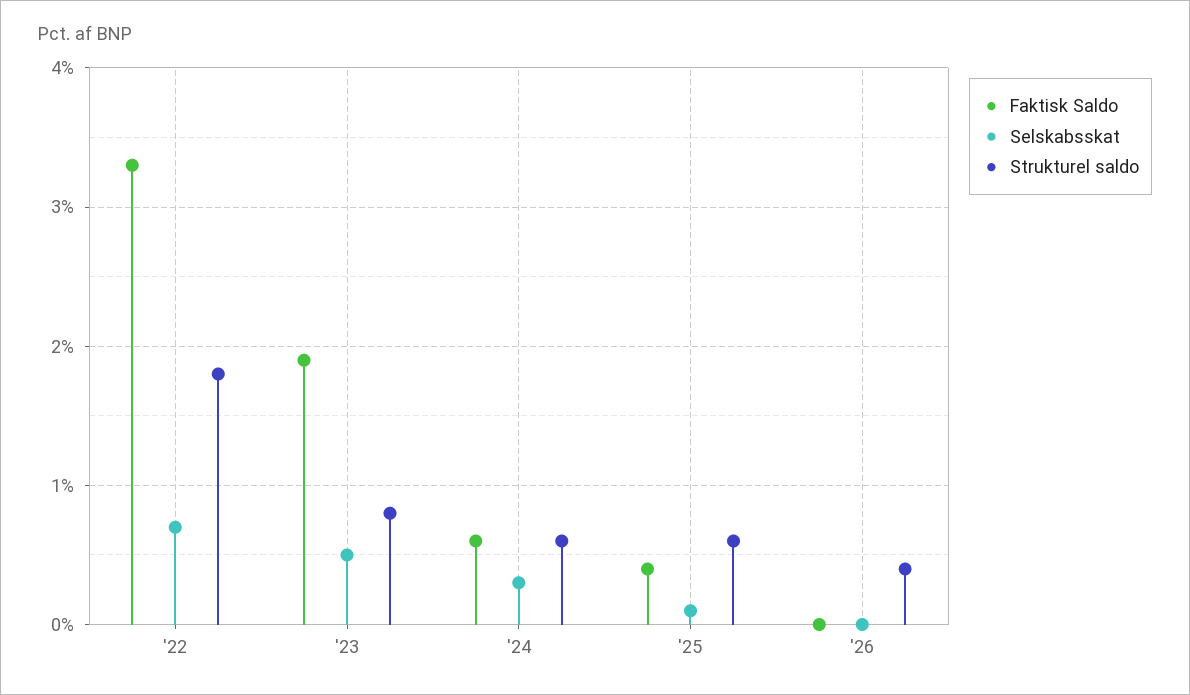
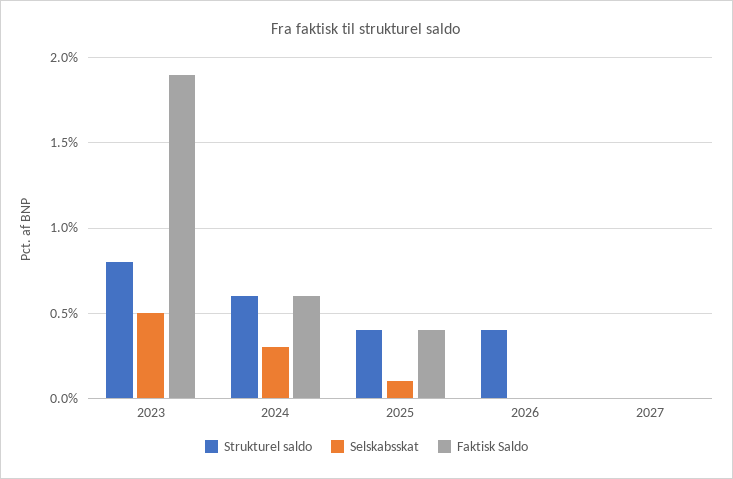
Faktisk Saldo, '22: 3.3 -> none
Selskabsskat, '22: 0.7 -> none
Strukturel saldo, '22: 1.8 -> none
Strukturel saldo, '25: 0.6 -> 0.4
Strukturel saldo, 2027: none -> 0
Selskabsskat, 2027: none -> 0
Faktisk Saldo, 2027: none -> 0

